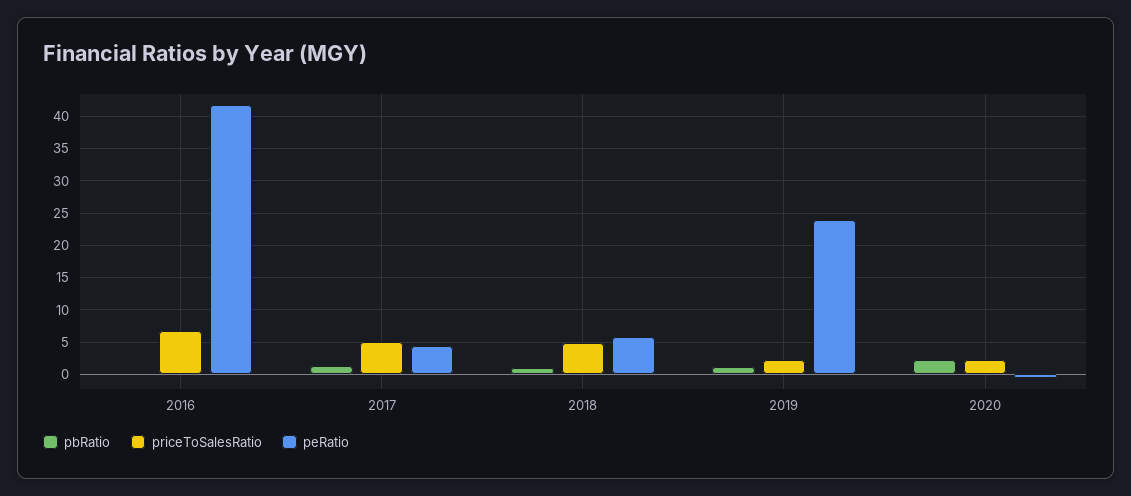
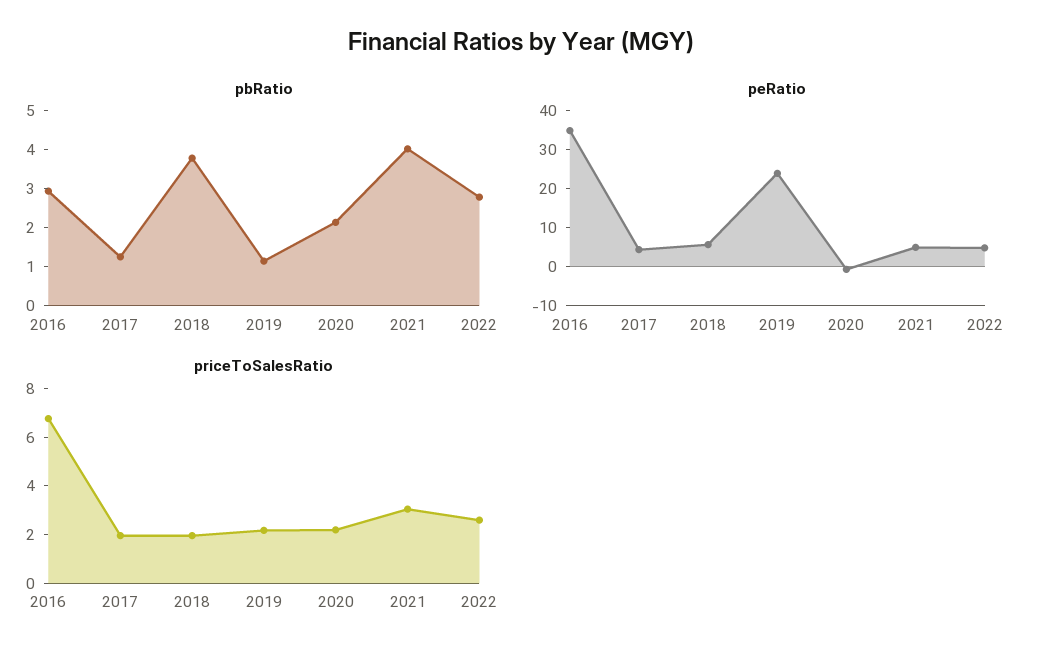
pbRatio, 2016: 0 -> 3
peRatio, 2016: 42 -> 35
priceToSalesRatio, 2017: 5 -> 2
pbRatio, 2018: 1 -> 3.75
priceToSalesRatio, 2018: 5 -> 2
pbRatio, 2021: none -> 4
pbRatio, 2022: none -> 2.75
peRatio, 2021: none -> 5
peRatio, 2022: none -> 5
priceToSalesRatio, 2021: none -> 3
priceToSalesRatio, 2022: none -> 2.5

